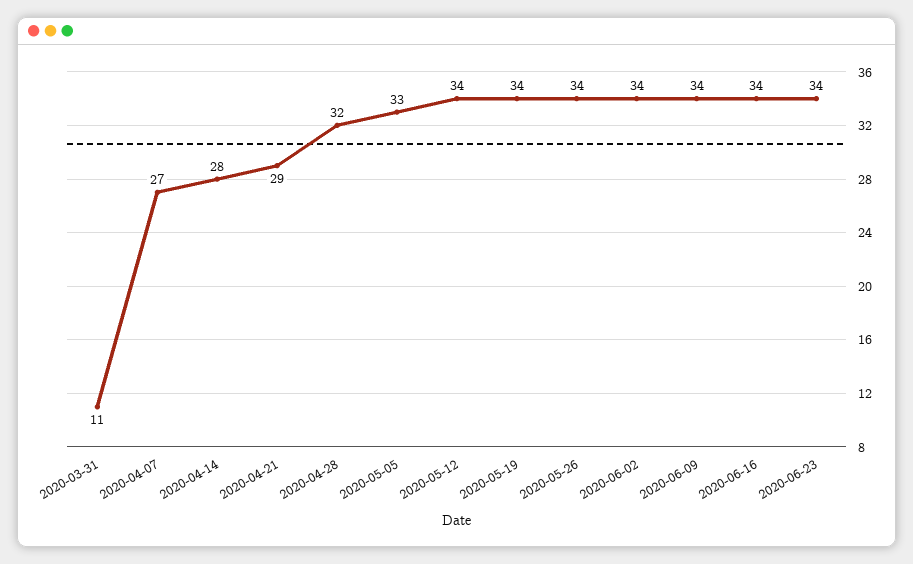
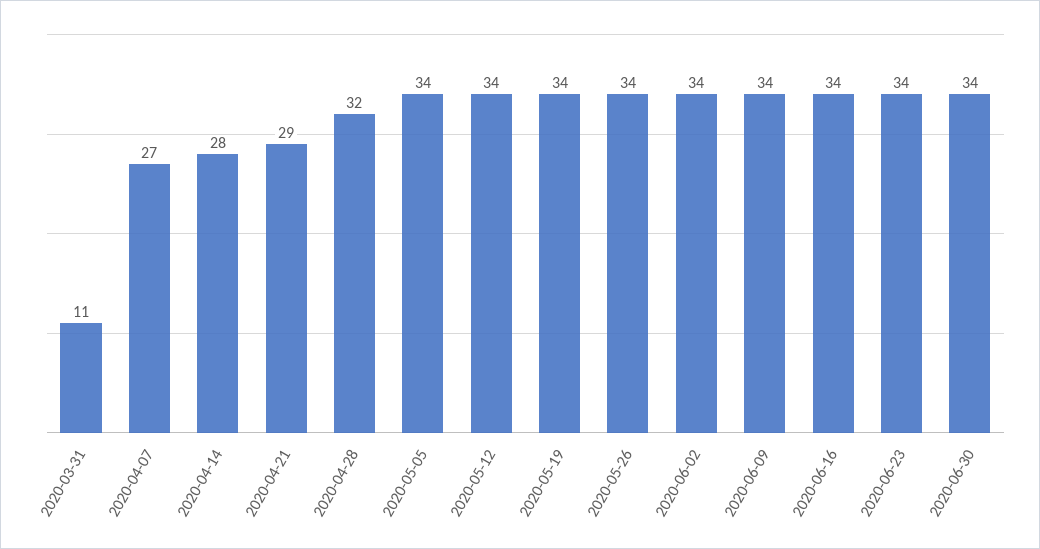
2020-05-05: 33 -> 34
2020-06-30: none -> 34

